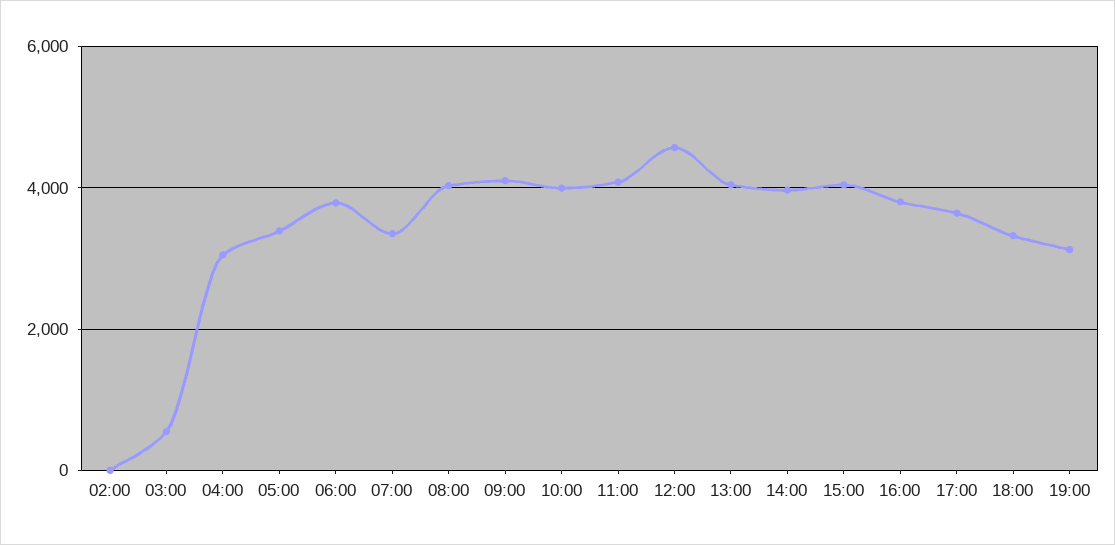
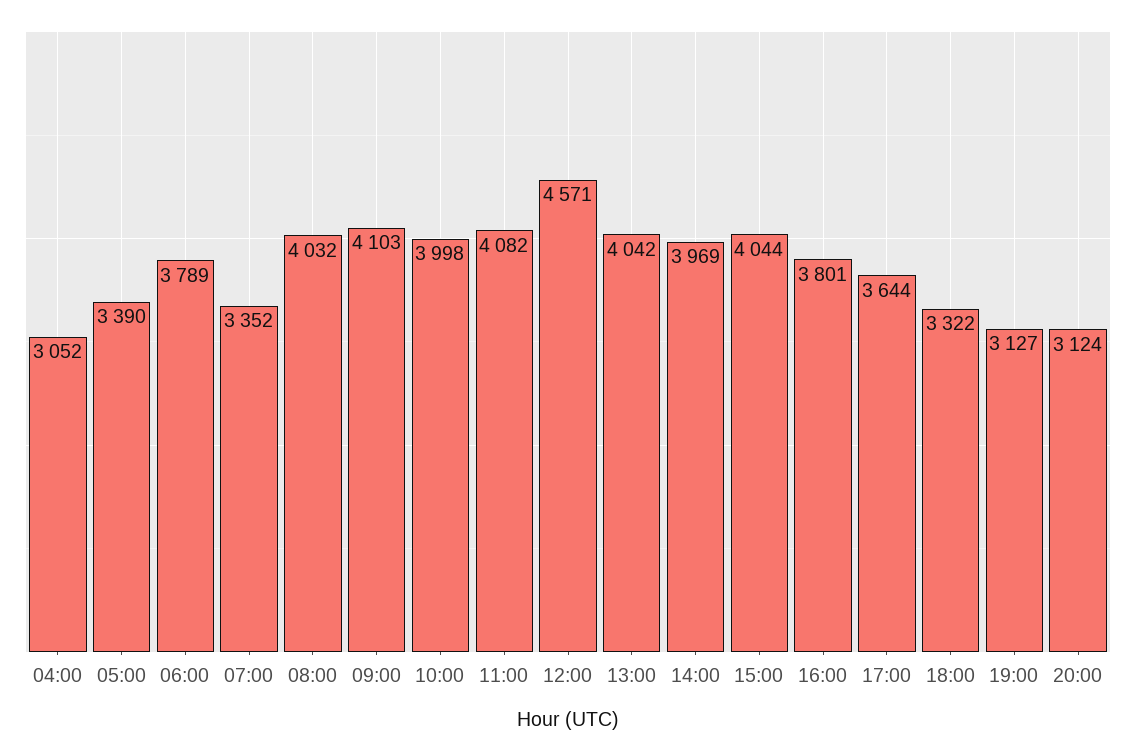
02:00: 0 -> none
03:00: 600 -> none
20:00: none -> 3124

